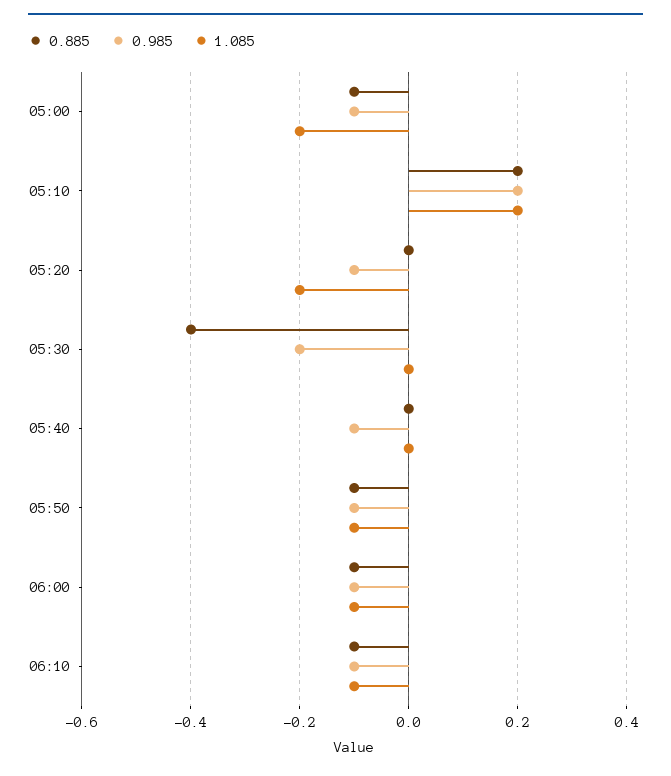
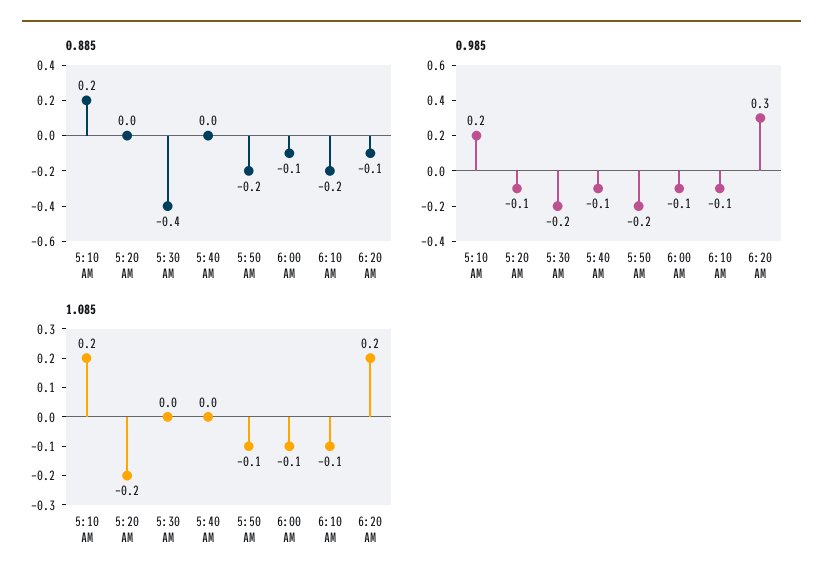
0.885, 05:00: -0.1 -> none
0.985, 05:00: -0.1 -> none
1.085, 05:00: -0.2 -> none
0.885, 05:50: -0.1 -> -0.2
0.985, 05:50: -0.1 -> -0.2
0.885, 06:10: -0.1 -> -0.2
0.885, 6:20 AM: none -> -0.1
0.985, 6:20 AM: none -> 0.3
1.085, 6:20 AM: none -> 0.2

